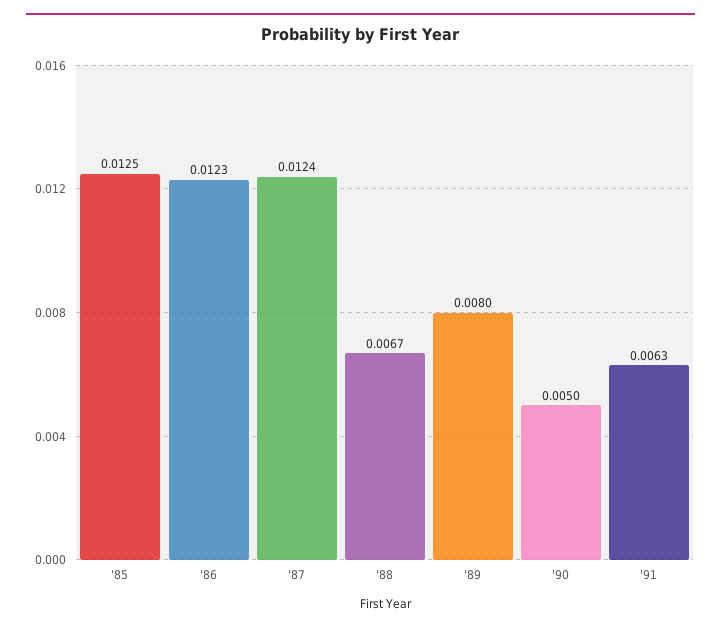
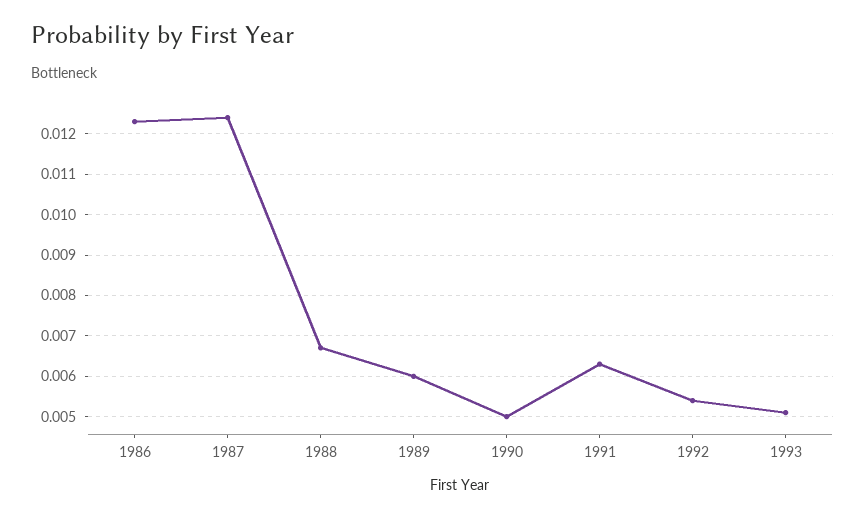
'85: 0.0125 -> none
'89: 0.008 -> 0.006
1992: none -> 0.0055
1993: none -> 0.005

